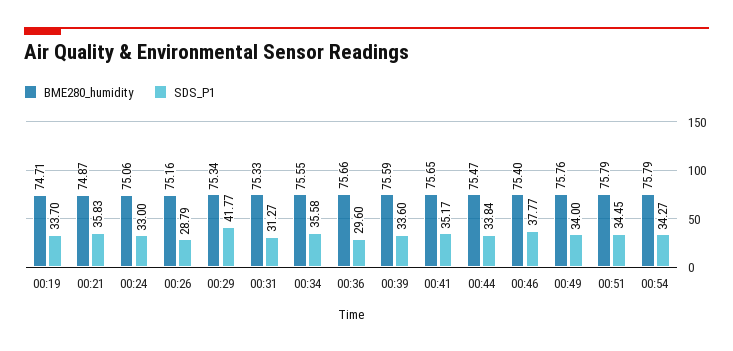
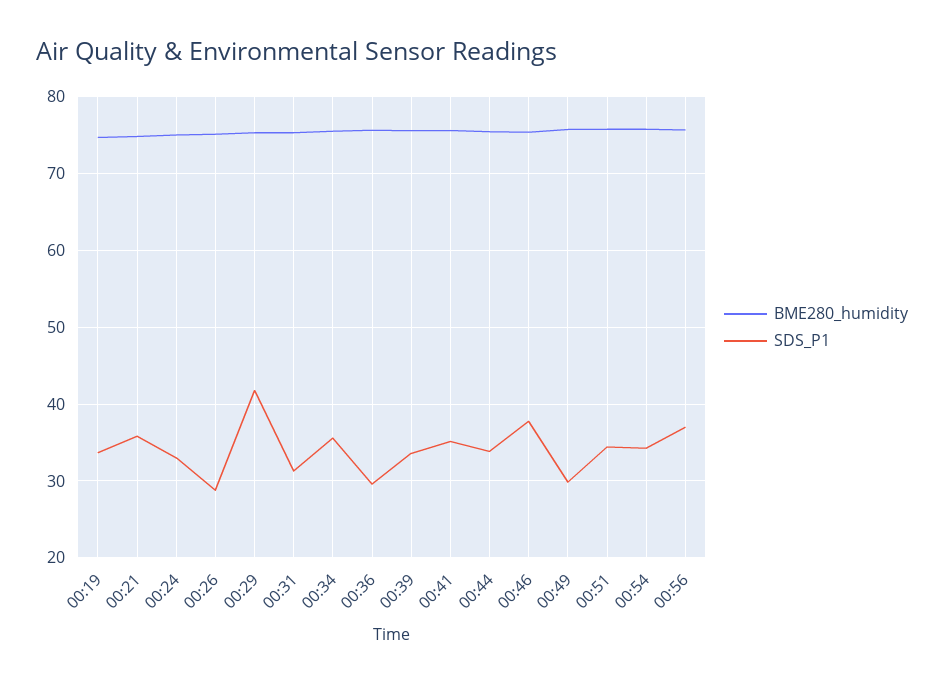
SDS_P1, 00:49: 34 -> 30
BME280_humidity, 00:56: none -> 76
SDS_P1, 00:56: none -> 37

